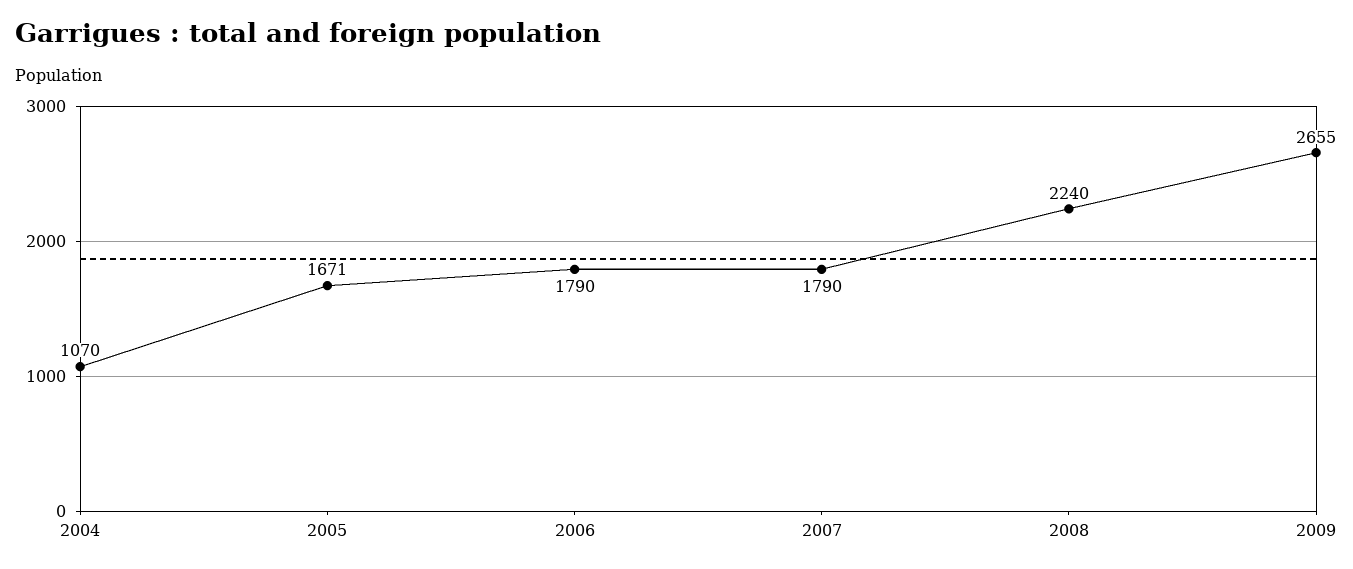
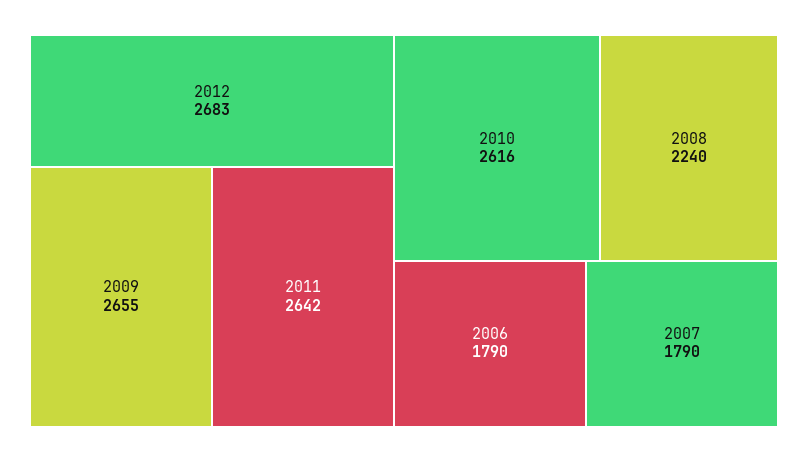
2004: 1070 -> none
2005: 1671 -> none
2012: none -> 2683
2011: none -> 2642
2010: none -> 2616

